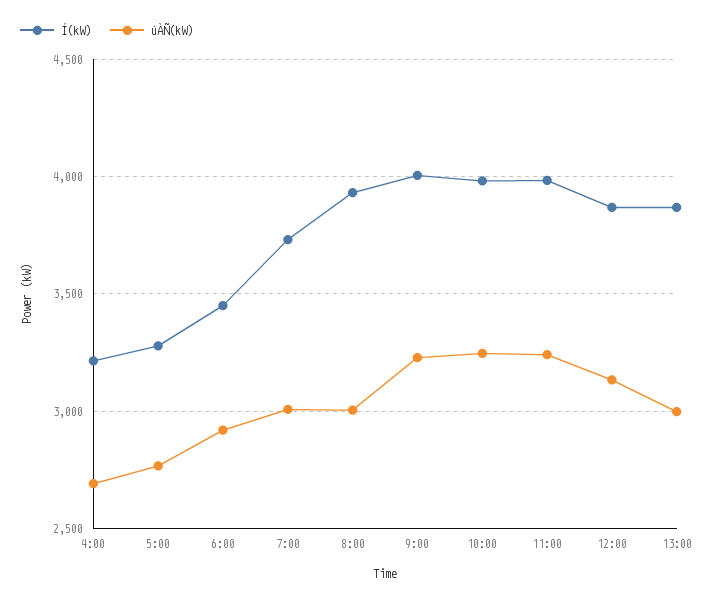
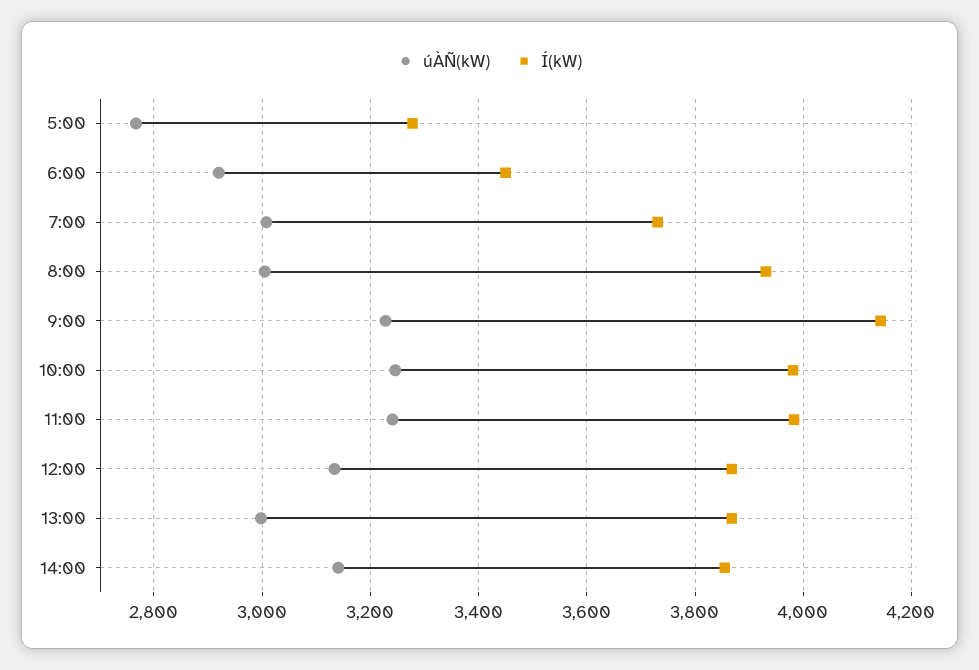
Í(kW), 4:00: 3200 -> none
úÀÑ(kW), 4:00: 2700 -> none
Í(kW), 9:00: 4000 -> 4140
úÀÑ(kW), 14:00: none -> 3140
Í(kW), 14:00: none -> 3860

